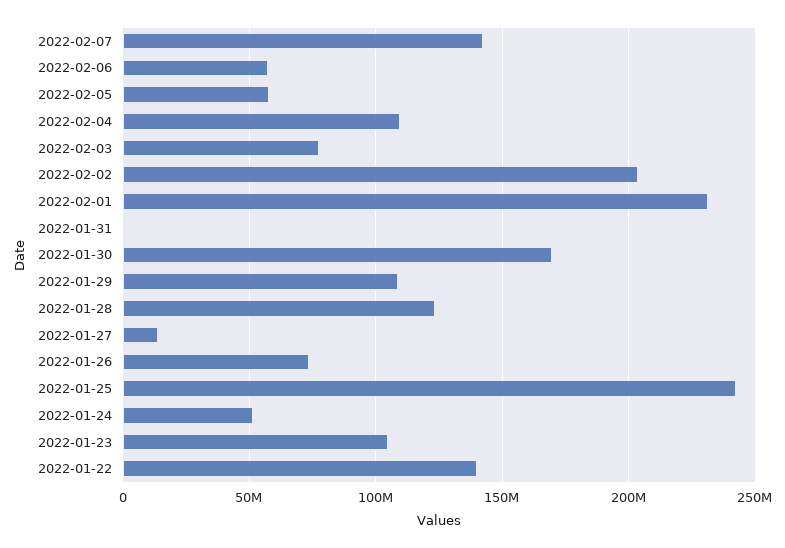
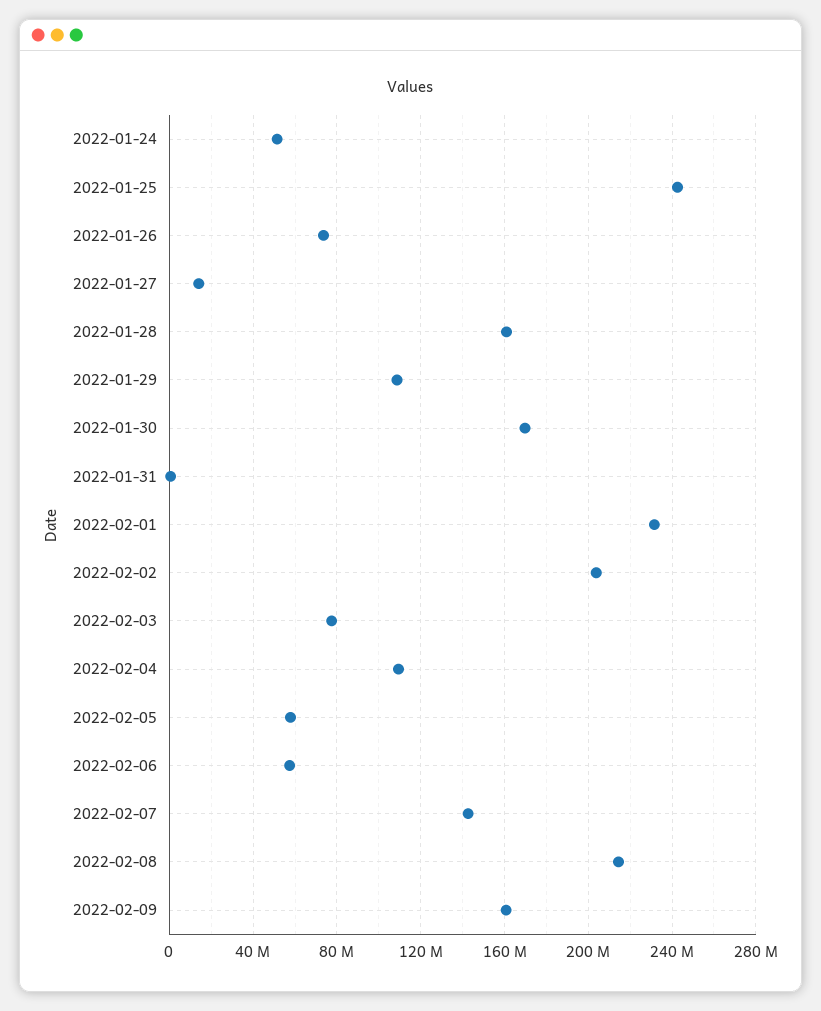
2022-01-28: 125000000 -> 160000000
2022-01-23: 105000000 -> none
2022-01-22: 140000000 -> none
2022-02-08: none -> 215000000
2022-02-09: none -> 160000000

